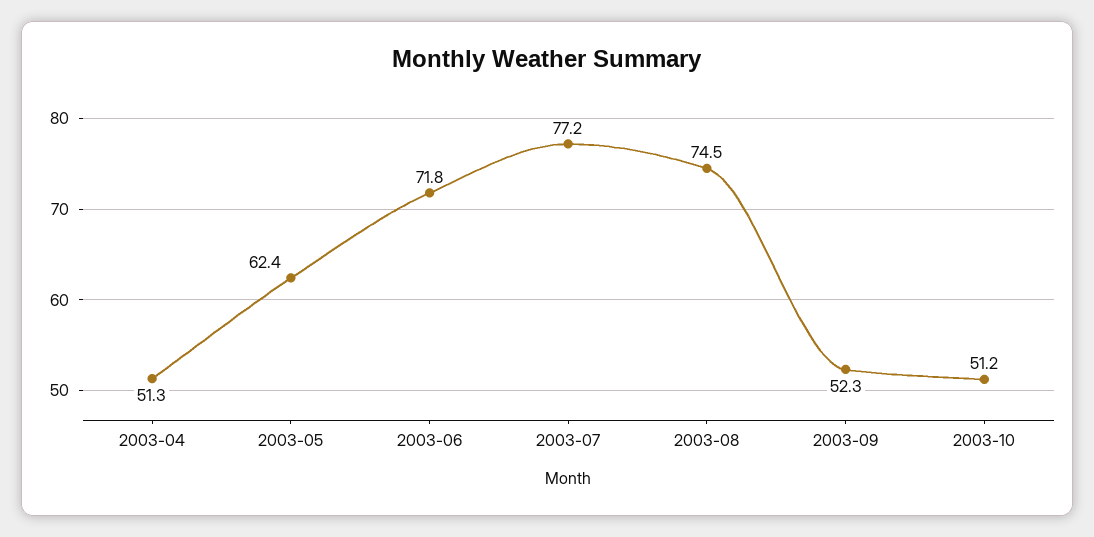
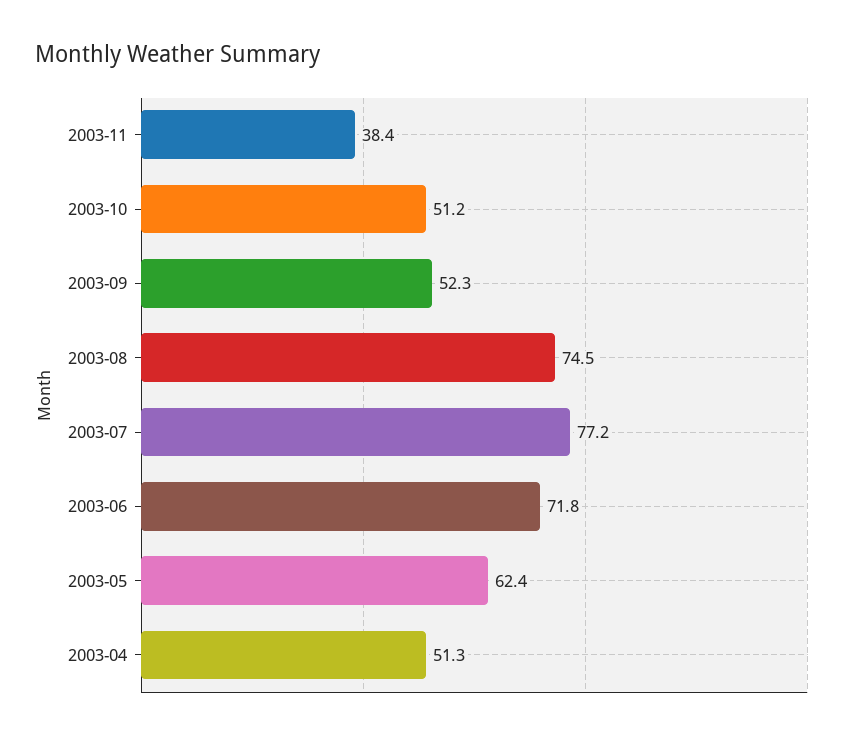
2003-11: none -> 38.4

